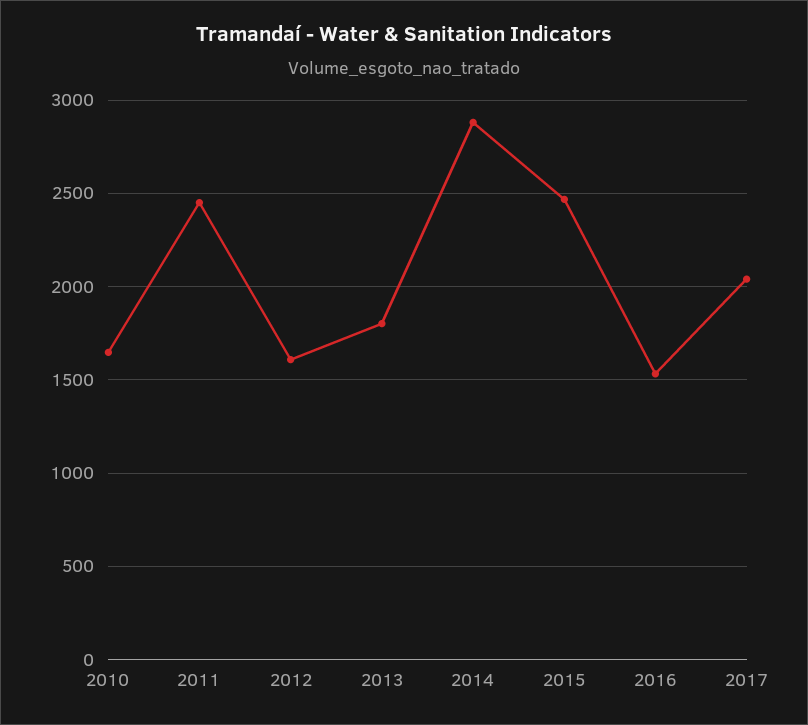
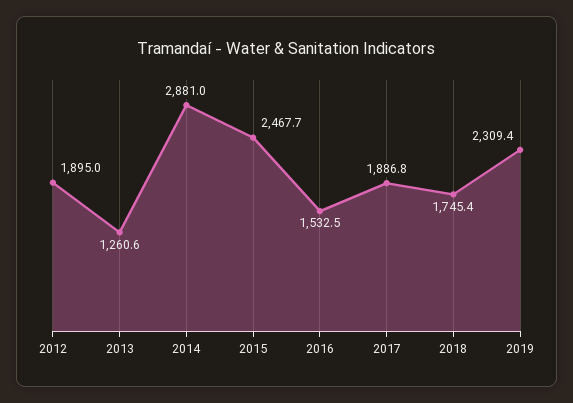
2010: 1650 -> none
2011: 2450 -> none
2012: 1600 -> 1895
2013: 1800 -> 1260.6
2017: 2050 -> 1886.8
2018: none -> 1745.4
2019: none -> 2309.4

